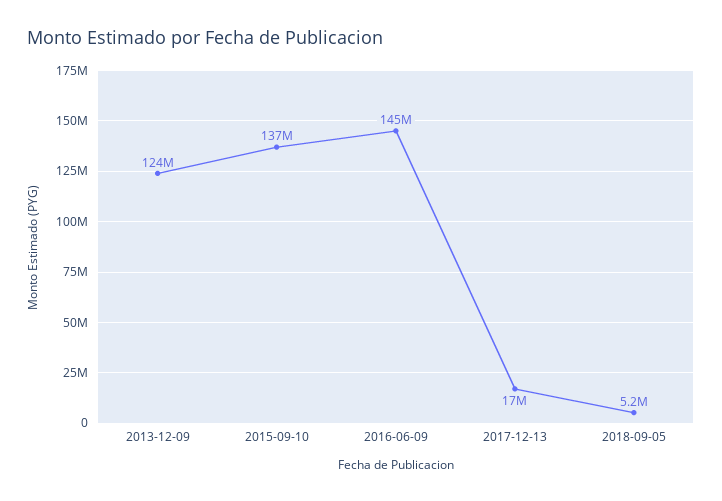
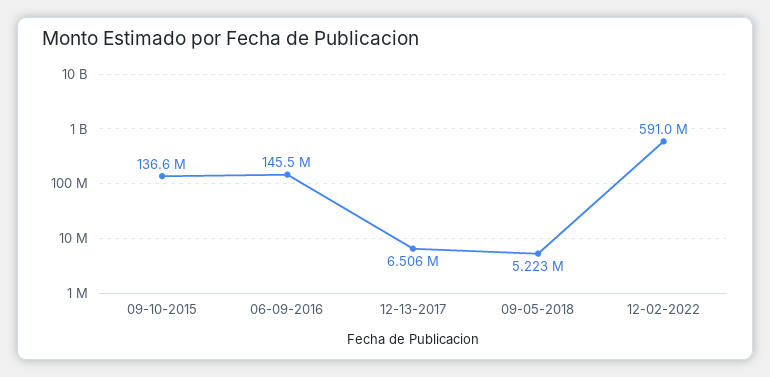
2013-12-09: 124000000 -> none
2017-12-13: 17000000 -> 6506000
12-02-2022: none -> 591000000

